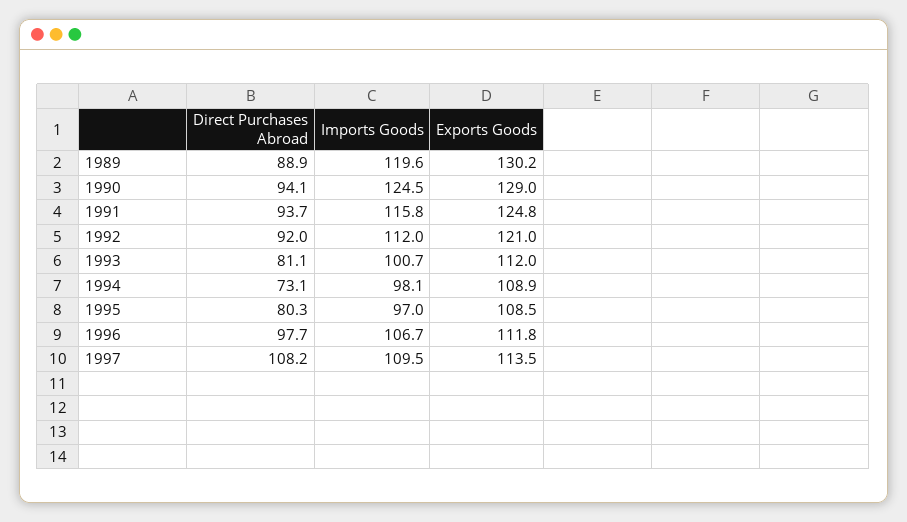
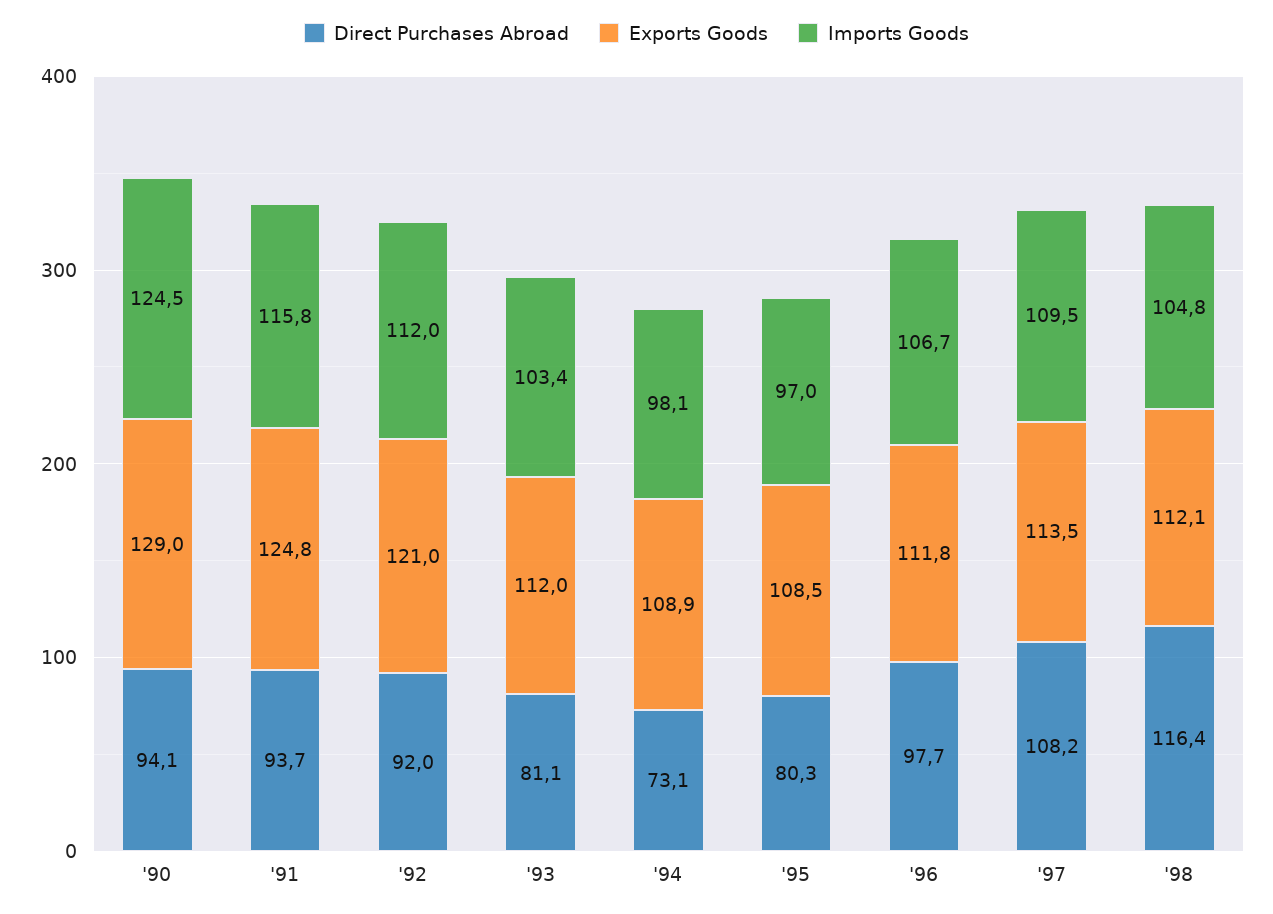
Direct Purchases Abroad, 1989: 88.9 -> none
Imports Goods, 1989: 119.6 -> none
Exports Goods, 1989: 130.2 -> none
Imports Goods, 1993: 100.7 -> 103.4
Direct Purchases Abroad, '98: none -> 116.4
Exports Goods, '98: none -> 112.1
Imports Goods, '98: none -> 104.8

